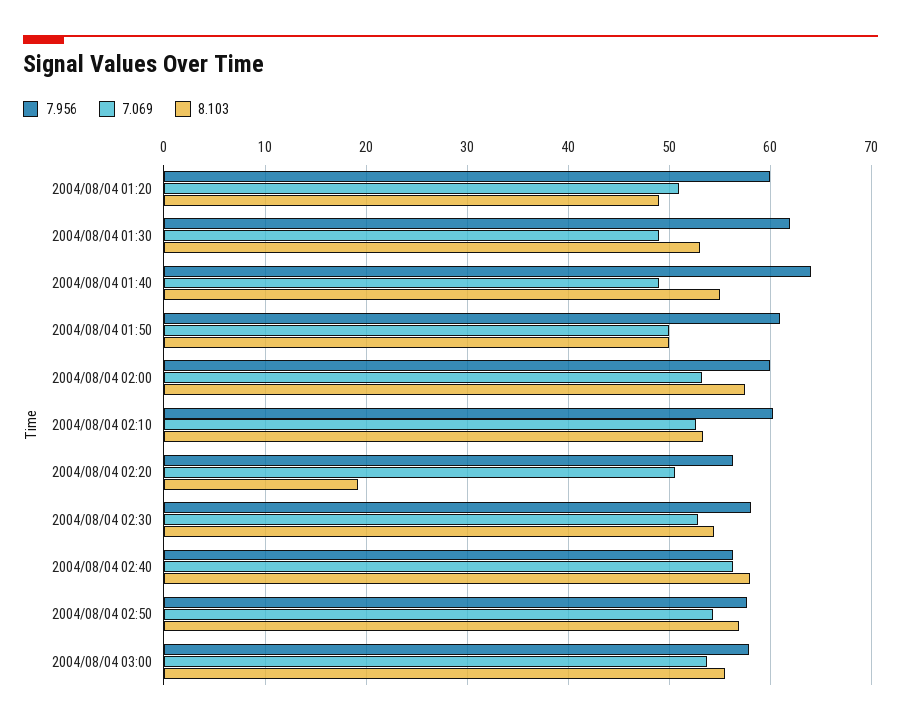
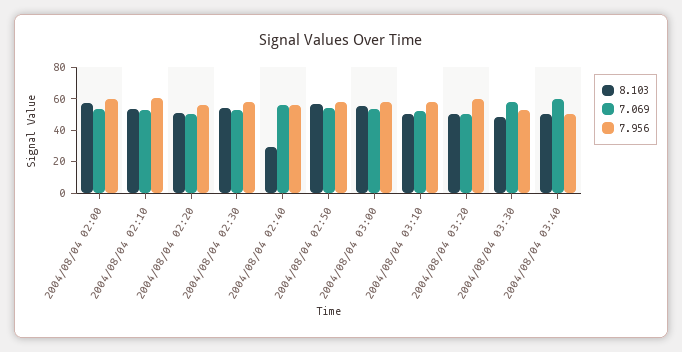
7.956, 2004/08/04 01:20: 60 -> none
7.069, 2004/08/04 01:20: 51 -> none
8.103, 2004/08/04 01:20: 49 -> none
7.956, 2004/08/04 01:30: 62 -> none
7.069, 2004/08/04 01:30: 49 -> none
8.103, 2004/08/04 01:30: 53 -> none
7.956, 2004/08/04 01:40: 64 -> none
7.069, 2004/08/04 01:40: 49 -> none
8.103, 2004/08/04 01:40: 55 -> none
7.956, 2004/08/04 01:50: 61 -> none
7.069, 2004/08/04 01:50: 50 -> none
8.103, 2004/08/04 01:50: 50 -> none
8.103, 2004/08/04 02:20: 19 -> 50
8.103, 2004/08/04 02:40: 58 -> 30
8.103, 2004/08/04 03:10: none -> 50
7.069, 2004/08/04 03:10: none -> 50
7.956, 2004/08/04 03:10: none -> 60
8.103, 2004/08/04 03:20: none -> 50
7.069, 2004/08/04 03:20: none -> 50
7.956, 2004/08/04 03:20: none -> 60
8.103, 2004/08/04 03:30: none -> 50
7.069, 2004/08/04 03:30: none -> 60
7.956, 2004/08/04 03:30: none -> 50
8.103, 2004/08/04 03:40: none -> 50
7.069, 2004/08/04 03:40: none -> 60
7.956, 2004/08/04 03:40: none -> 50

